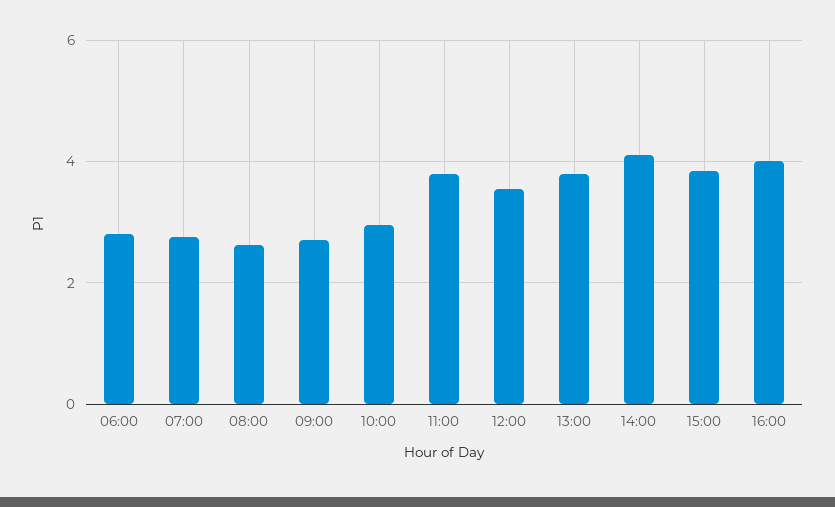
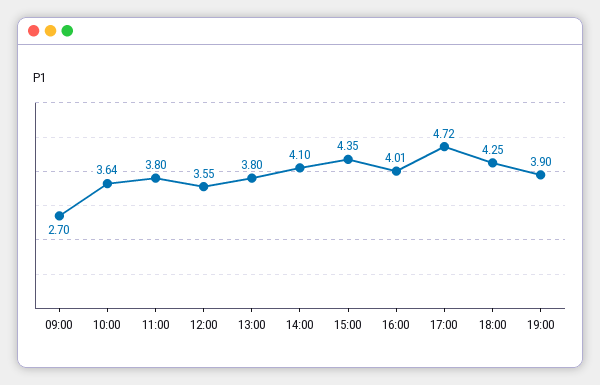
06:00: 2.8 -> none
07:00: 2.8 -> none
08:00: 2.6 -> none
10:00: 3 -> 3.64
15:00: 3.8 -> 4.35
17:00: none -> 4.72
18:00: none -> 4.25
19:00: none -> 3.9

